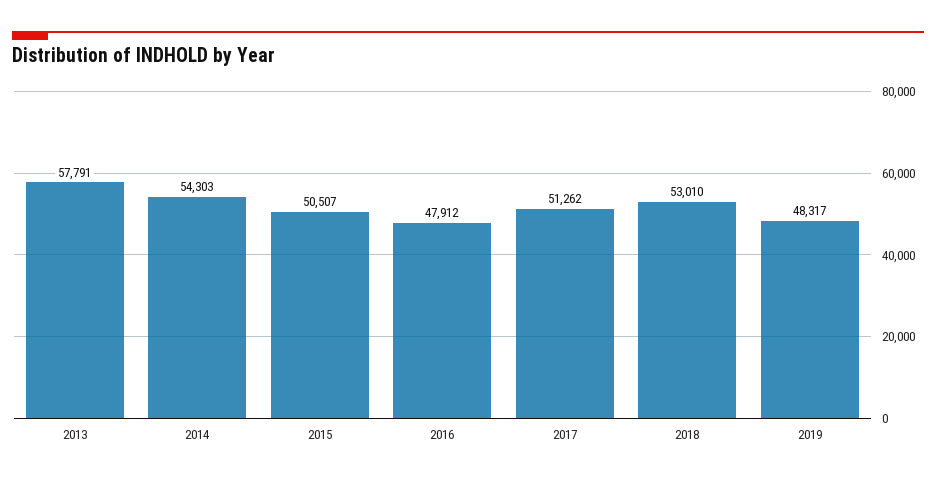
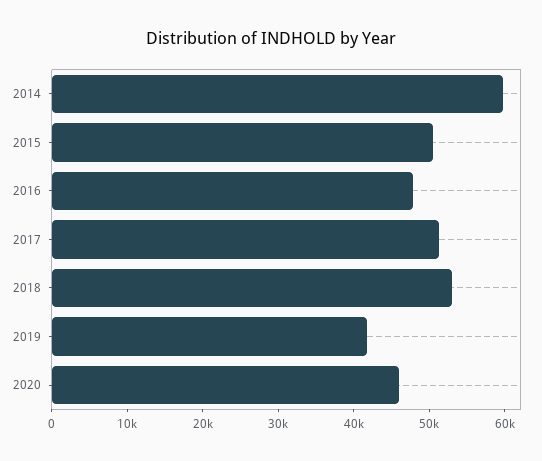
2013: 57791 -> none
2014: 54303 -> 60000
2019: 48317 -> 42000
2020: none -> 46000

